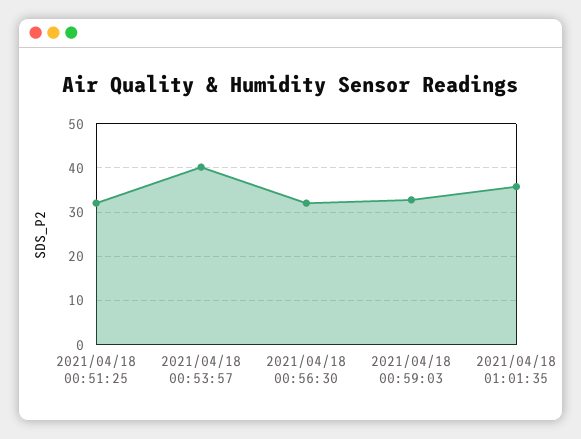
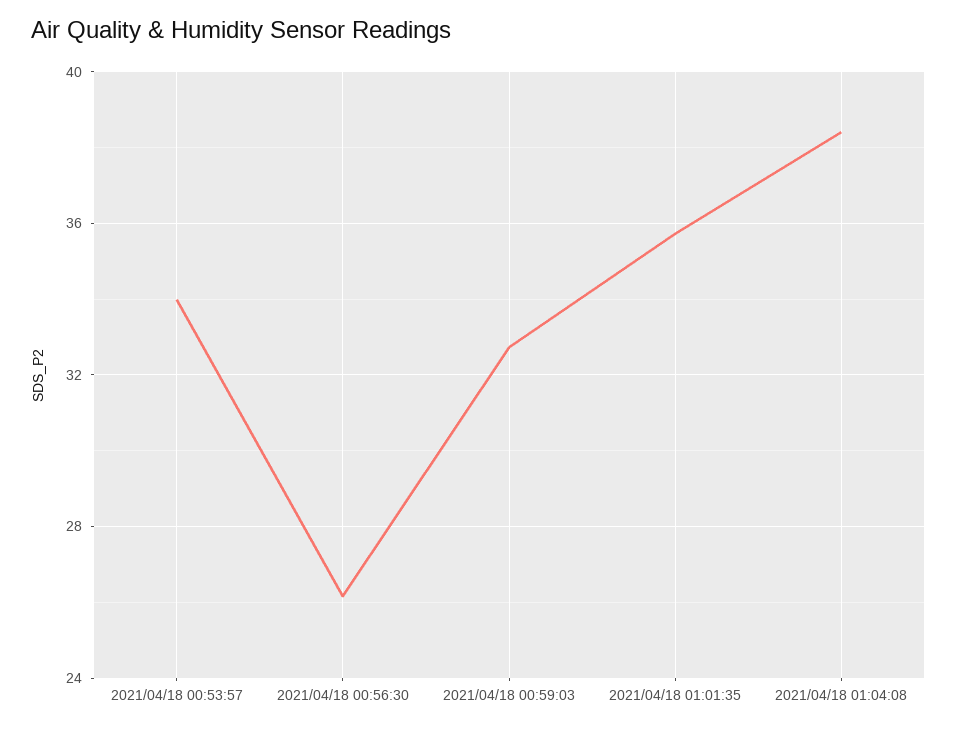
2021/04/18 00:51:25: 32 -> none
2021/04/18 00:53:57: 40 -> 34
2021/04/18 00:56:30: 32 -> 26
2021/04/18 01:04:08: none -> 38.5

